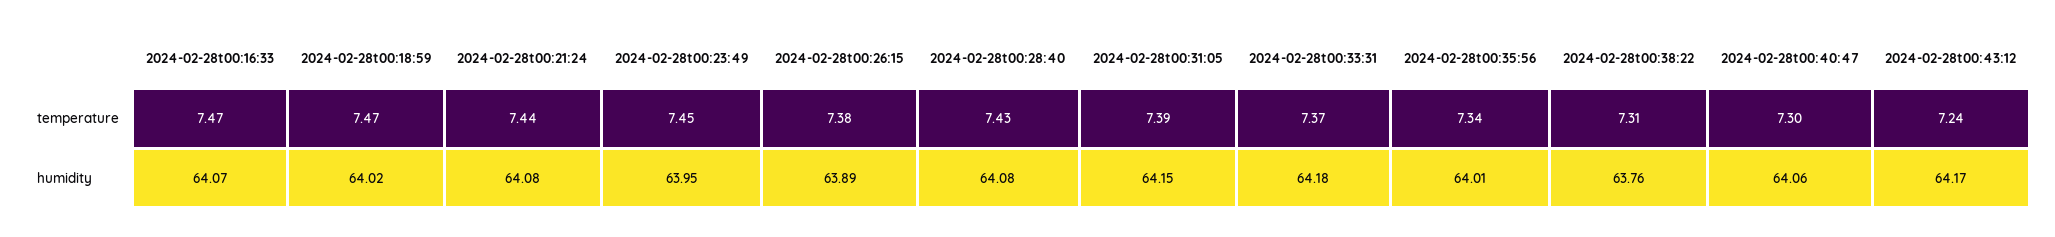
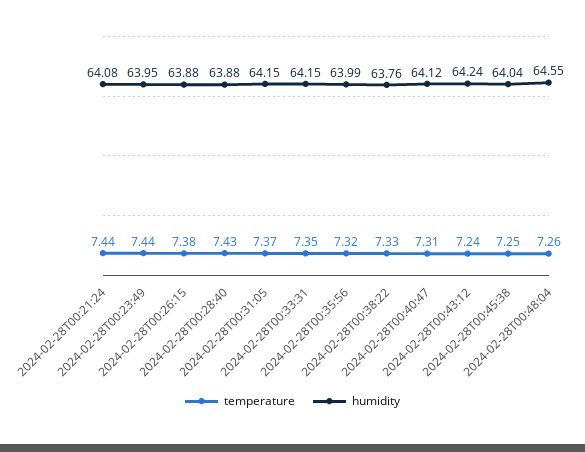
temperature, 2024-02-28t00:16:33: 7.47 -> none
temperature, 2024-02-28t00:18:59: 7.47 -> none
temperature, 2024-02-28t00:23:49: 7.45 -> 7.44
temperature, 2024-02-28t00:31:05: 7.39 -> 7.37
temperature, 2024-02-28t00:33:31: 7.37 -> 7.35
temperature, 2024-02-28t00:35:56: 7.34 -> 7.32
temperature, 2024-02-28t00:38:22: 7.31 -> 7.33
temperature, 2024-02-28t00:40:47: 7.3 -> 7.31
humidity, 2024-02-28t00:16:33: 64.07 -> none
humidity, 2024-02-28t00:18:59: 64.02 -> none
humidity, 2024-02-28t00:26:15: 63.89 -> 63.88
humidity, 2024-02-28t00:28:40: 64.08 -> 63.88
humidity, 2024-02-28t00:33:31: 64.18 -> 64.15
humidity, 2024-02-28t00:35:56: 64.01 -> 63.99
humidity, 2024-02-28t00:40:47: 64.06 -> 64.12
humidity, 2024-02-28t00:43:12: 64.17 -> 64.24
temperature, 2024-02-28T00:45:38: none -> 7.25
humidity, 2024-02-28T00:45:38: none -> 64.04
temperature, 2024-02-28T00:48:04: none -> 7.26
humidity, 2024-02-28T00:48:04: none -> 64.55

